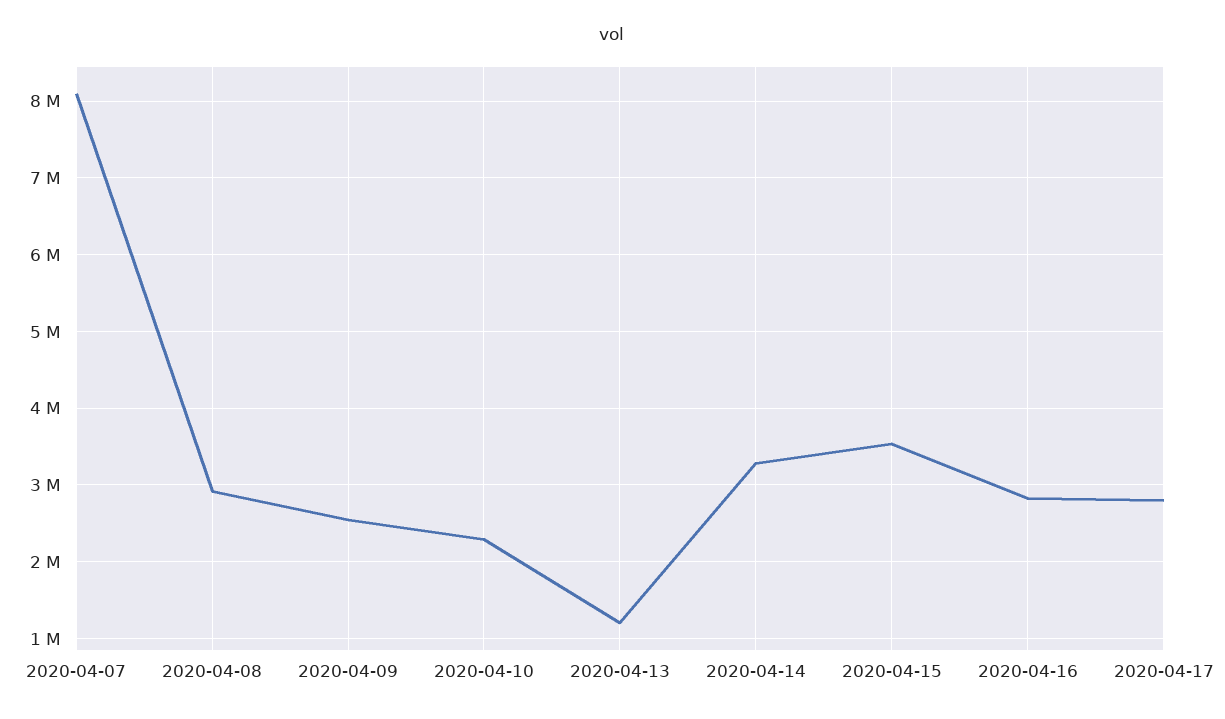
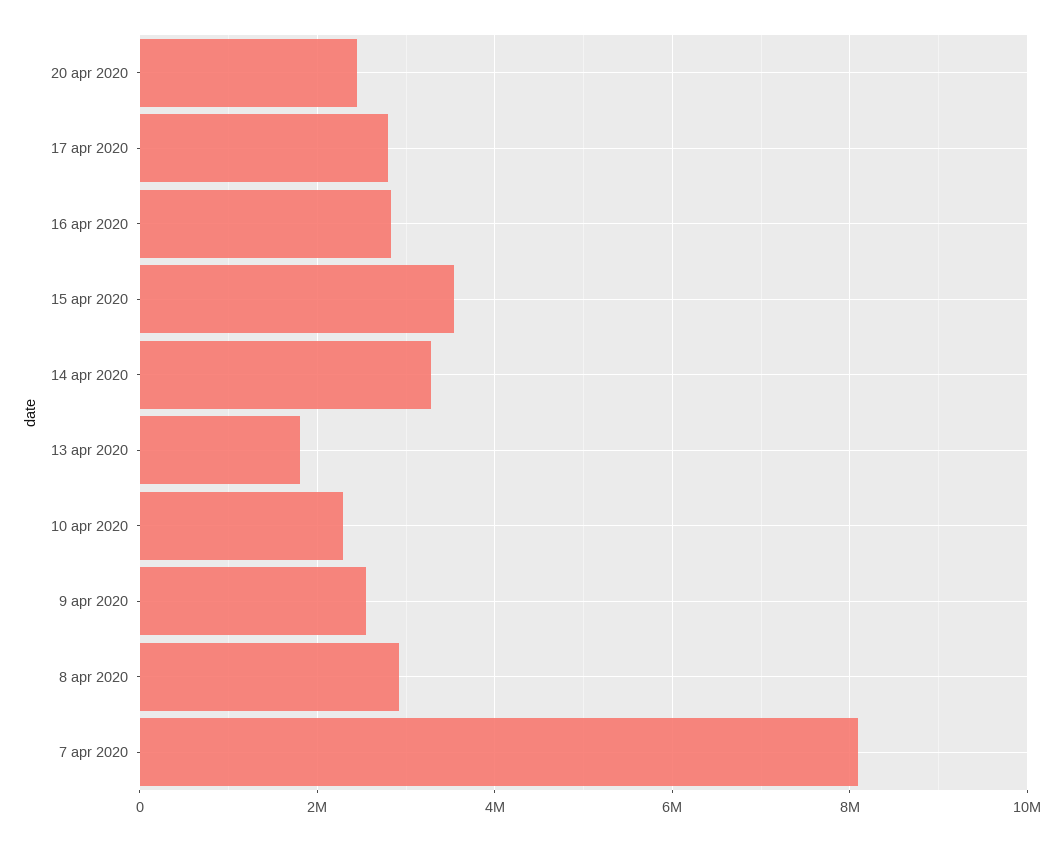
2020-04-13: 1200000 -> 1800000
20 apr 2020: none -> 2400000

